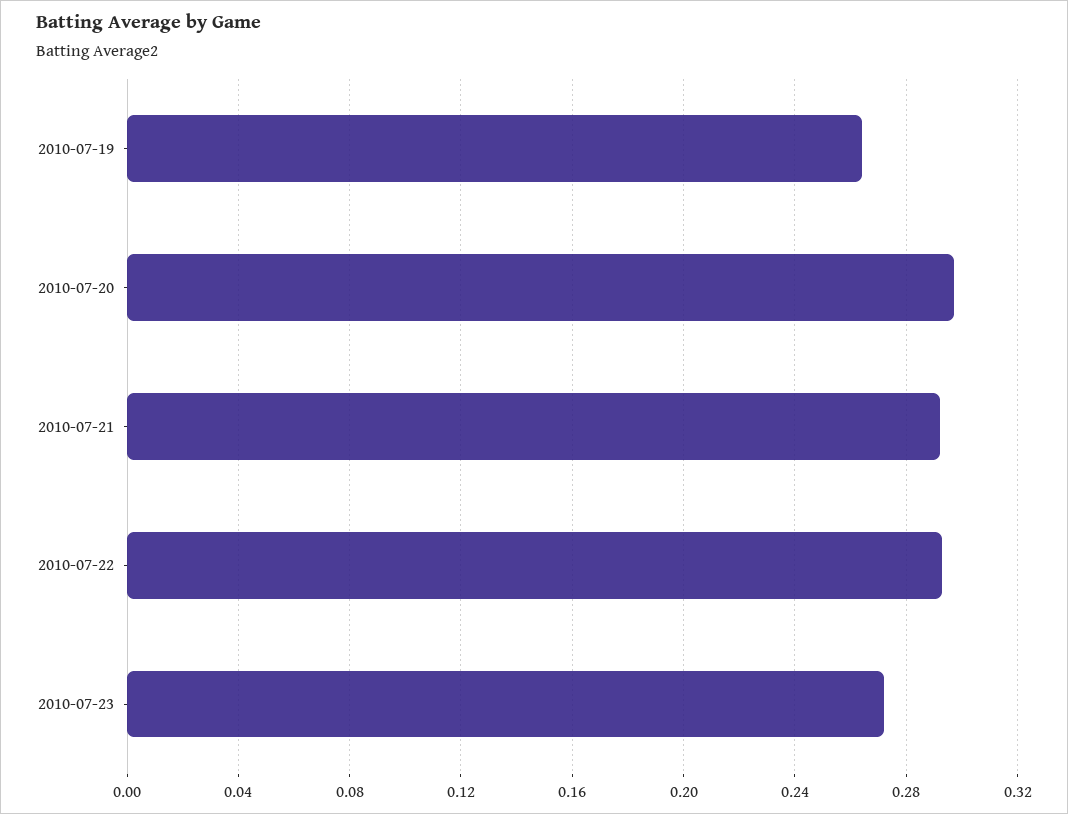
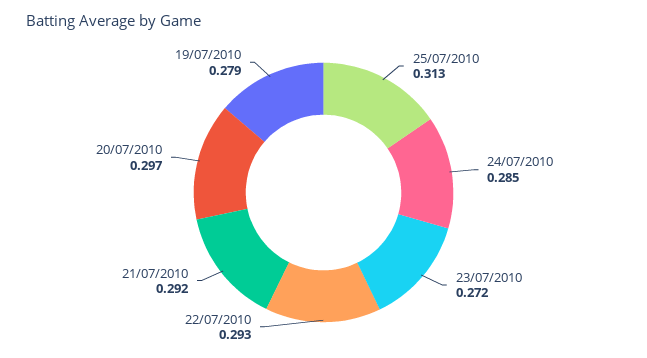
2010-07-19: 0.265 -> 0.279
25/07/2010: none -> 0.313
24/07/2010: none -> 0.285

